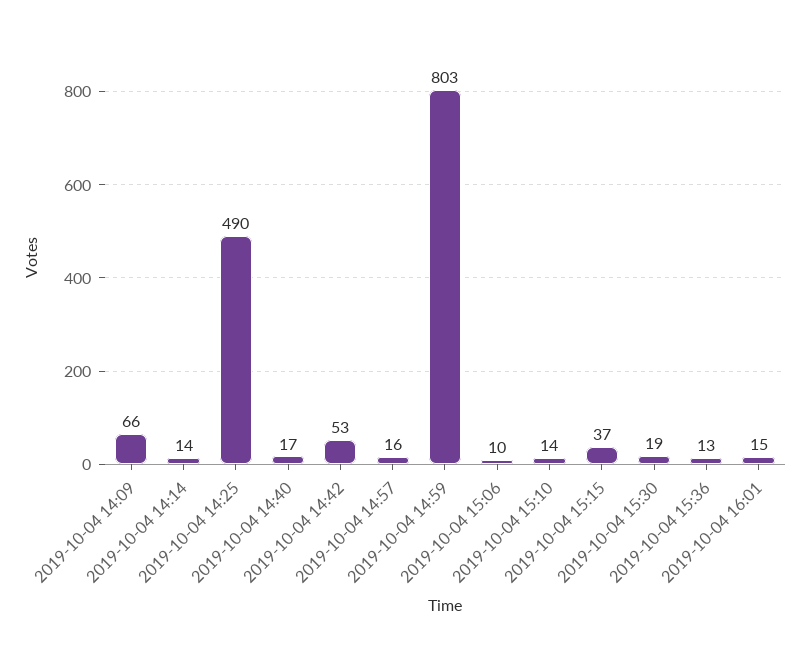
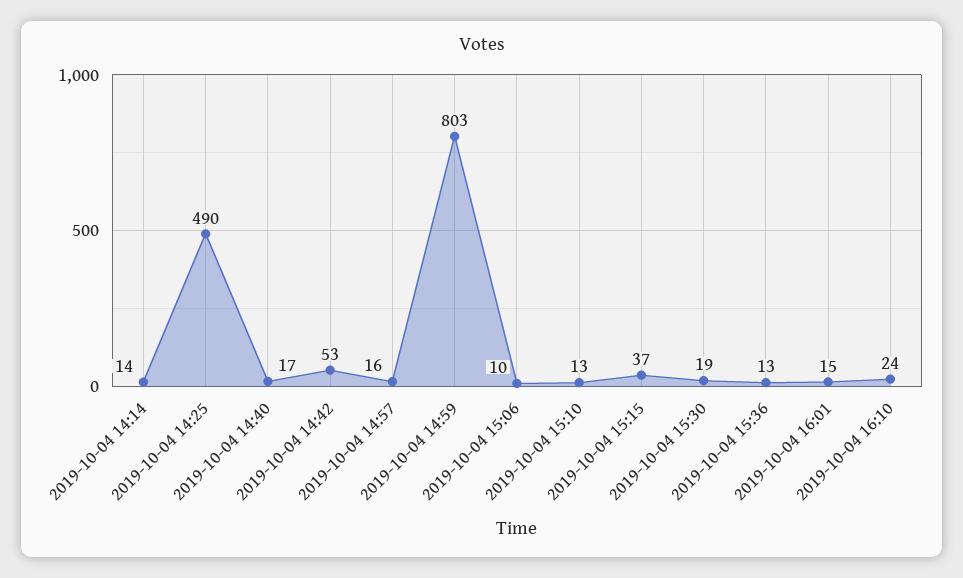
2019-10-04 14:09: 66 -> none
2019-10-04 15:10: 14 -> 13
2019-10-04 16:10: none -> 24

